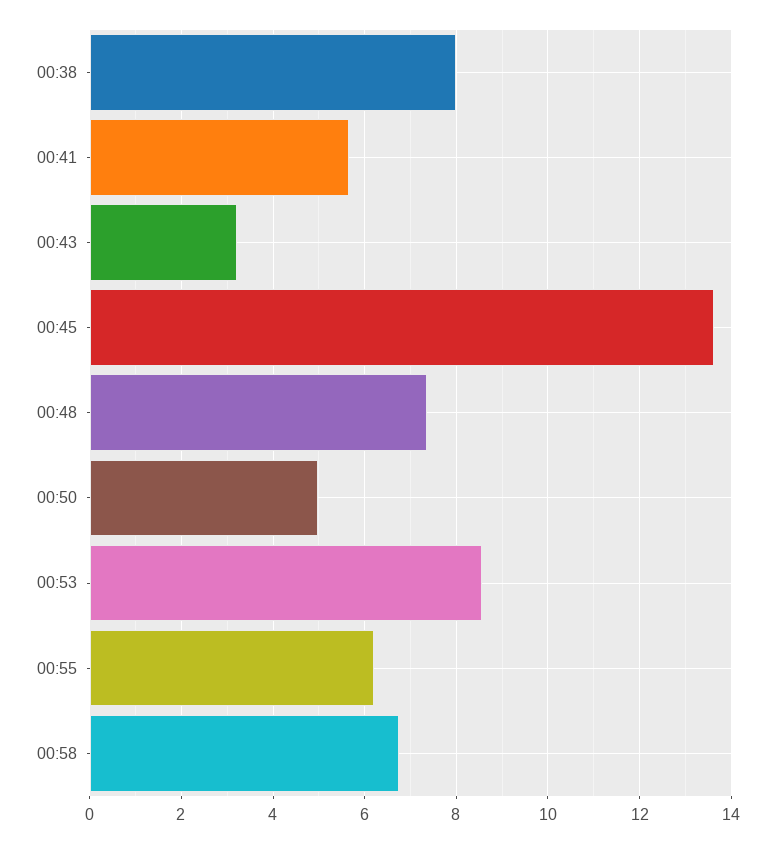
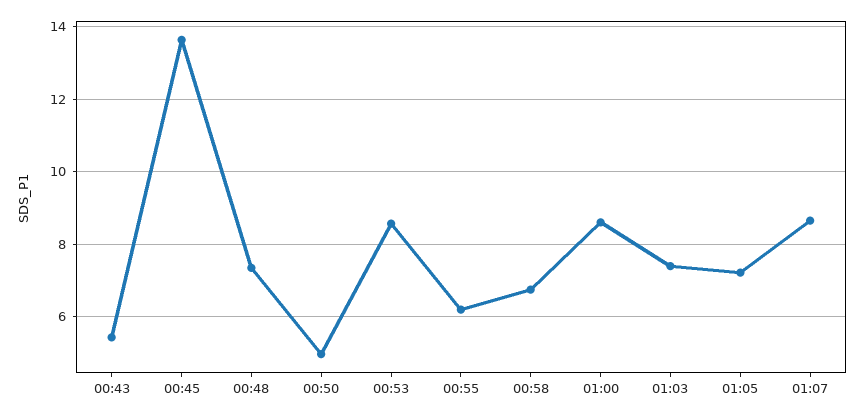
00:38: 8 -> none
00:41: 5.6 -> none
00:43: 3.2 -> 5.4
01:00: none -> 8.6
01:03: none -> 7.4
01:05: none -> 7.2
01:07: none -> 8.6

